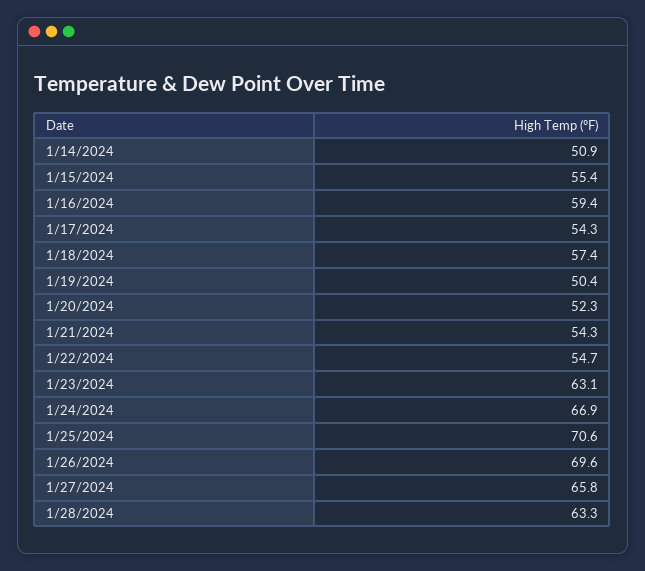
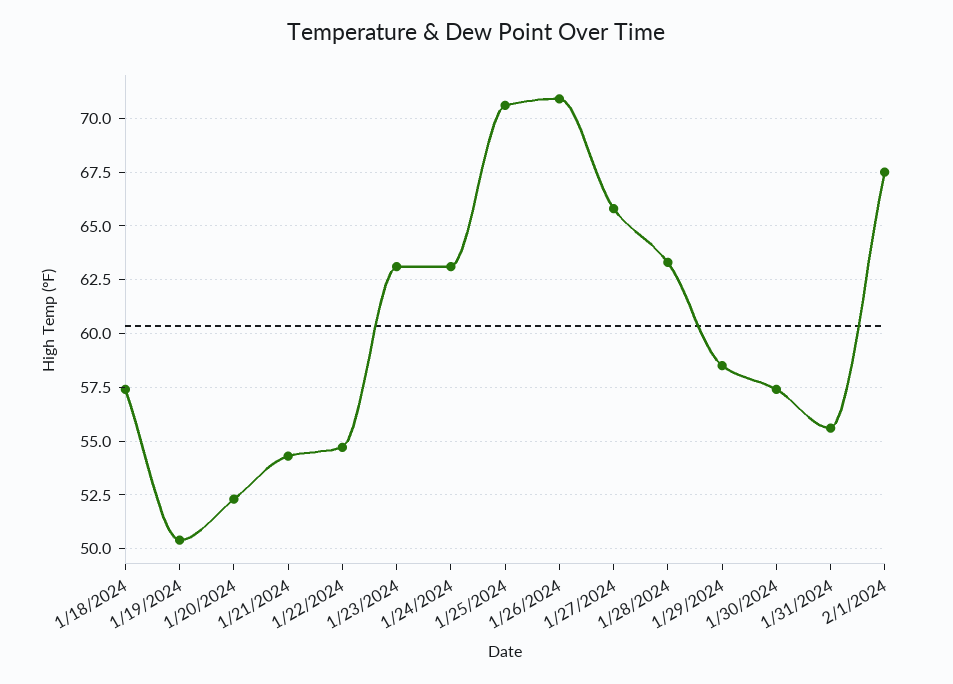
1/14/2024: 50.9 -> none
1/15/2024: 55.4 -> none
1/16/2024: 59.4 -> none
1/17/2024: 54.3 -> none
1/24/2024: 66.9 -> 63
1/26/2024: 69.6 -> 71
1/29/2024: none -> 58.5
1/30/2024: none -> 57.5
1/31/2024: none -> 55.5
2/1/2024: none -> 67.5

